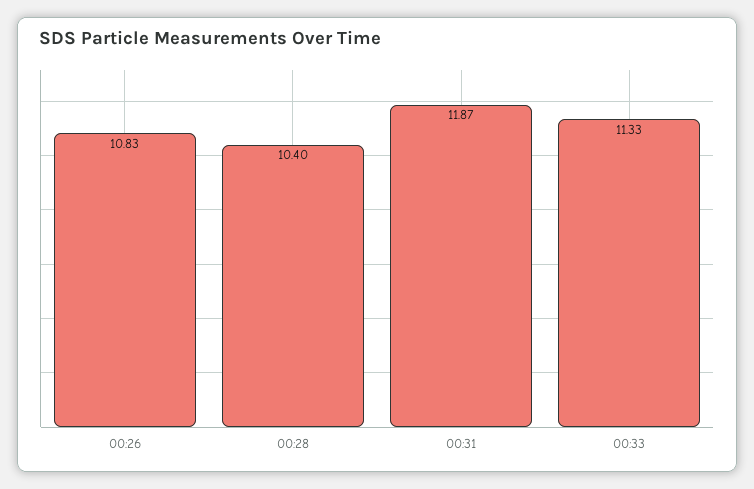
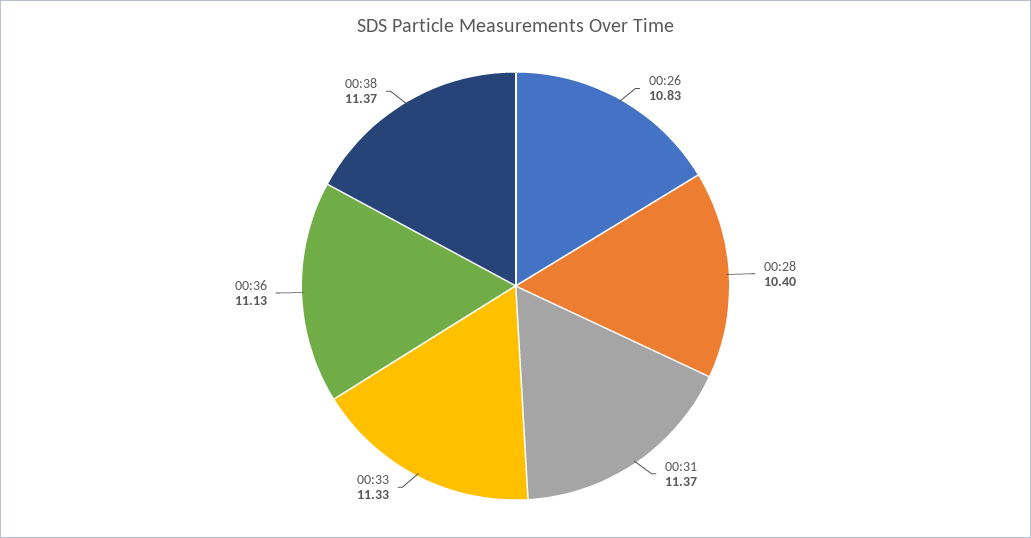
00:31: 11.87 -> 11.37
00:36: none -> 11.13
00:38: none -> 11.37

